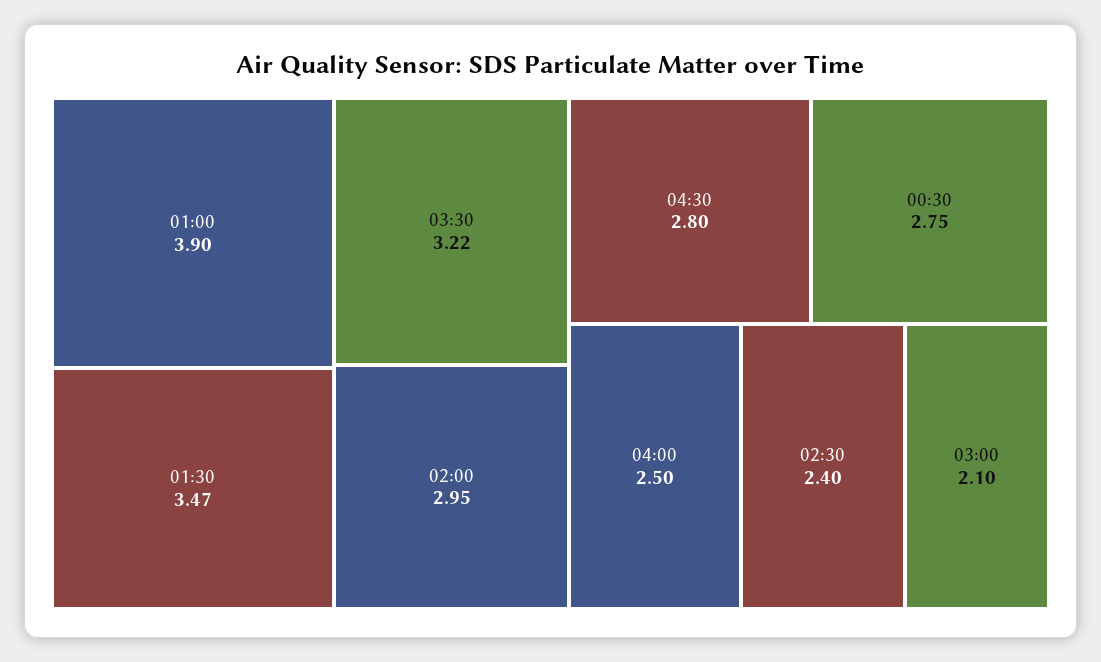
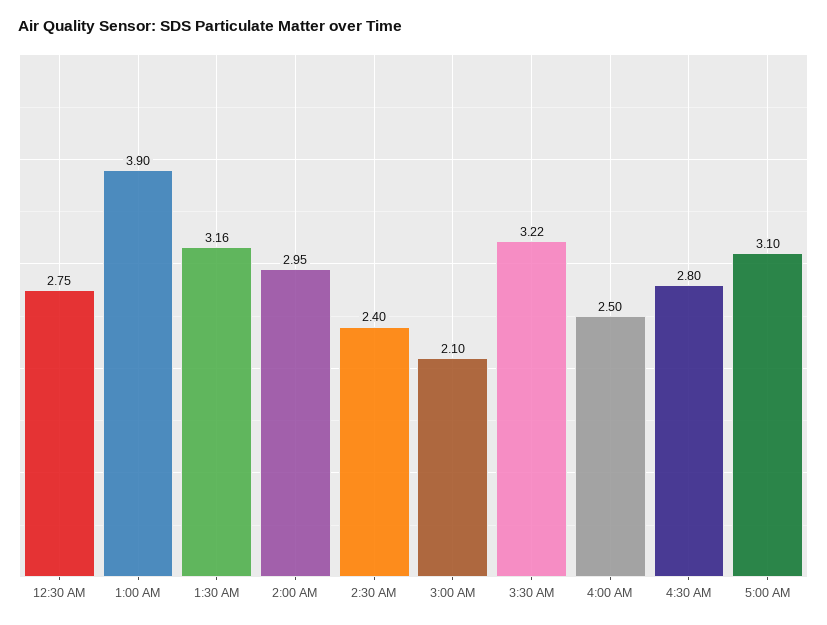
01:30: 3.47 -> 3.16
5:00 AM: none -> 3.1

